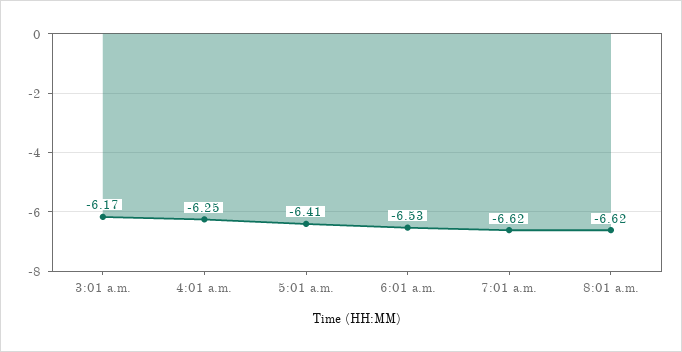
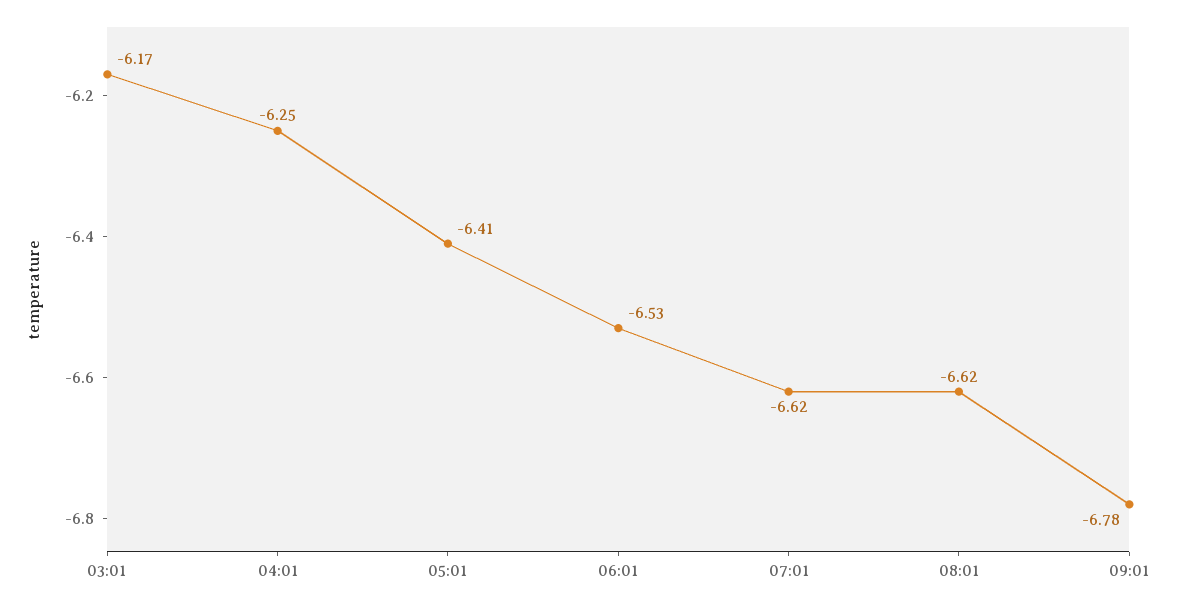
09:01: none -> -6.78

